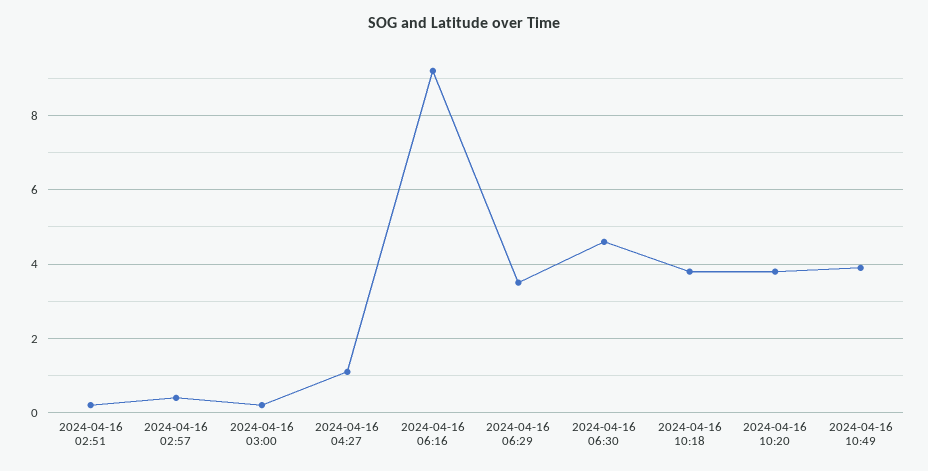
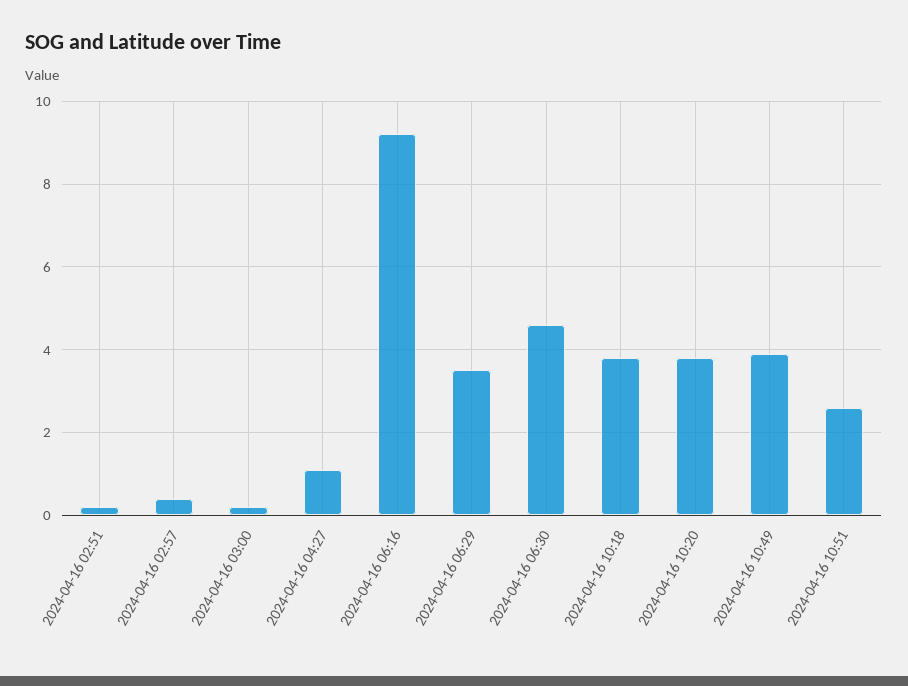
2024-04-16 10:51: none -> 2.5

